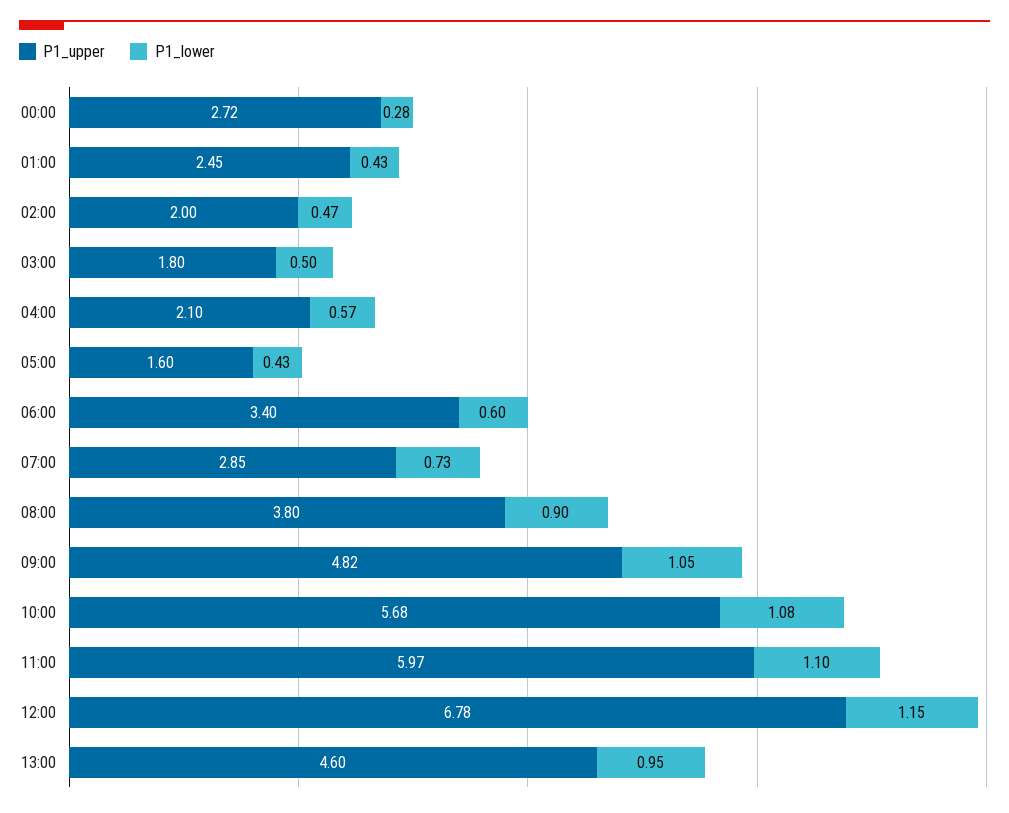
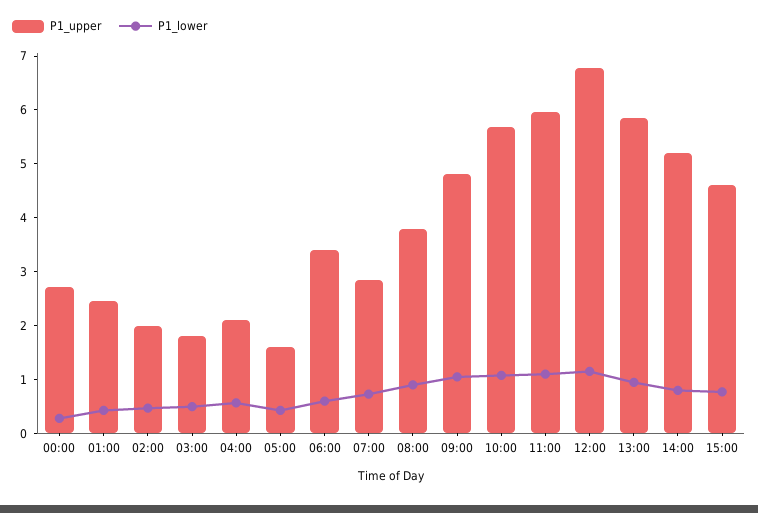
P1_upper, 13:00: 4.6 -> 5.8
P1_upper, 14:00: none -> 5.2
P1_lower, 14:00: none -> 0.8
P1_upper, 15:00: none -> 4.6
P1_lower, 15:00: none -> 0.8

